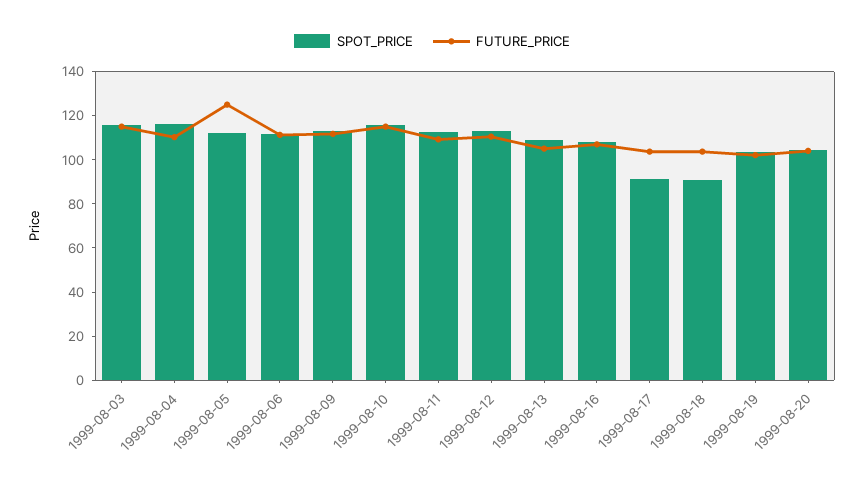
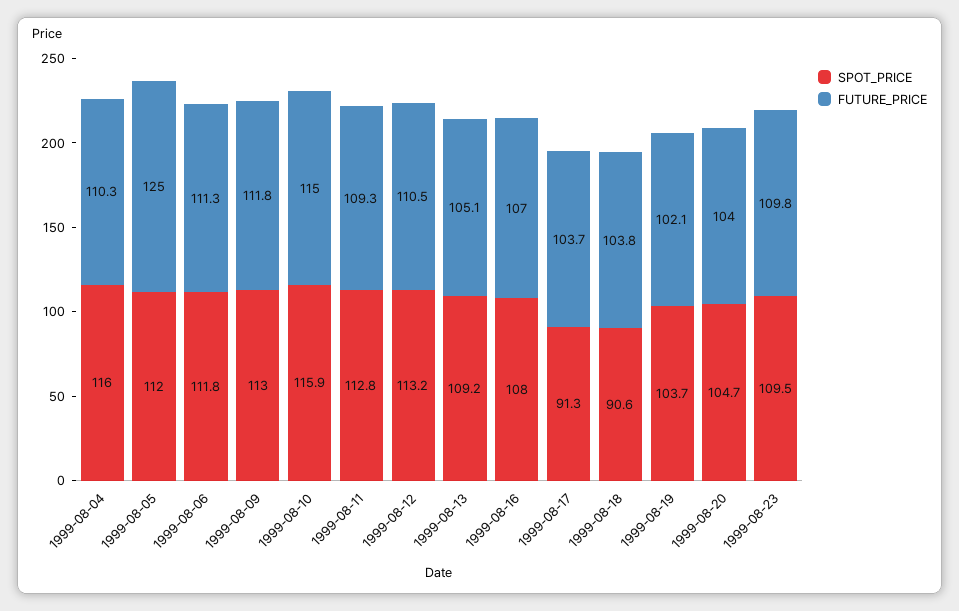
SPOT_PRICE, 1999-08-03: 115 -> none
FUTURE_PRICE, 1999-08-03: 115 -> none
SPOT_PRICE, 1999-08-23: none -> 109.5
FUTURE_PRICE, 1999-08-23: none -> 109.8

